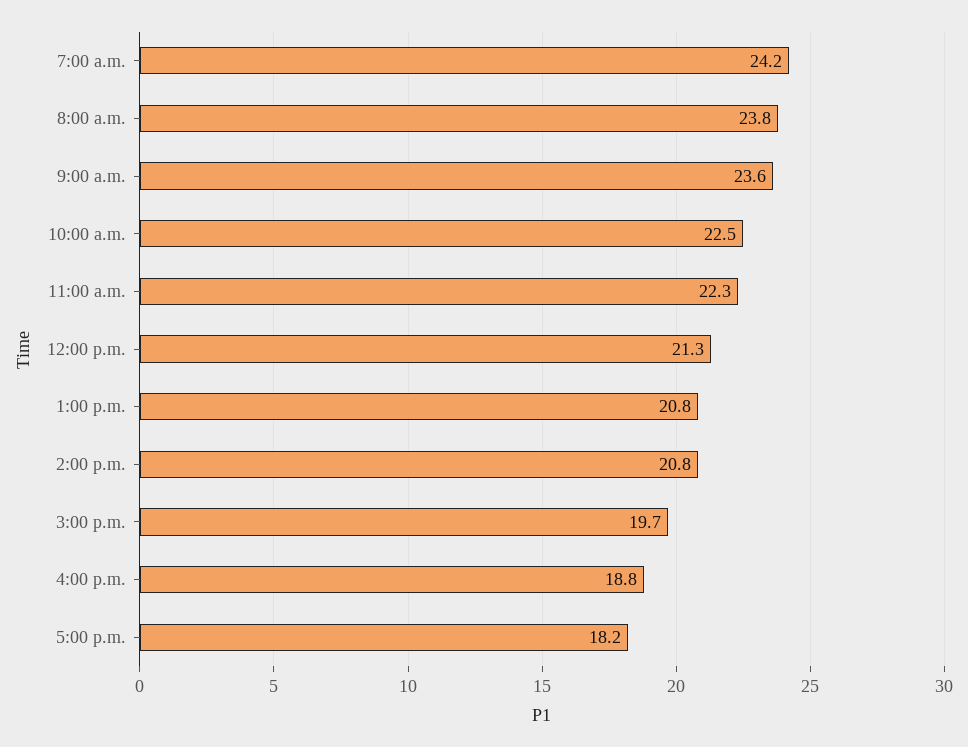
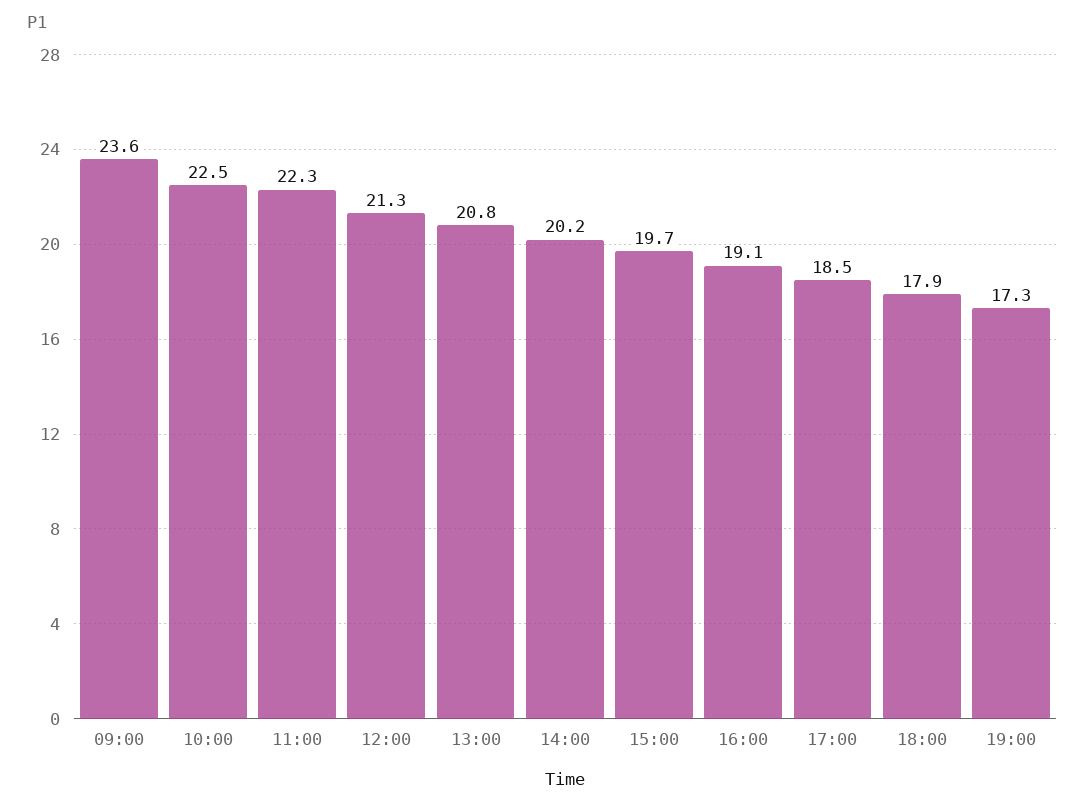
7:00 a.m.: 24.2 -> none
8:00 a.m.: 23.8 -> none
2:00 p.m.: 20.8 -> 20.2
4:00 p.m.: 18.8 -> 19.1
5:00 p.m.: 18.2 -> 18.5
18:00: none -> 17.9
19:00: none -> 17.3

